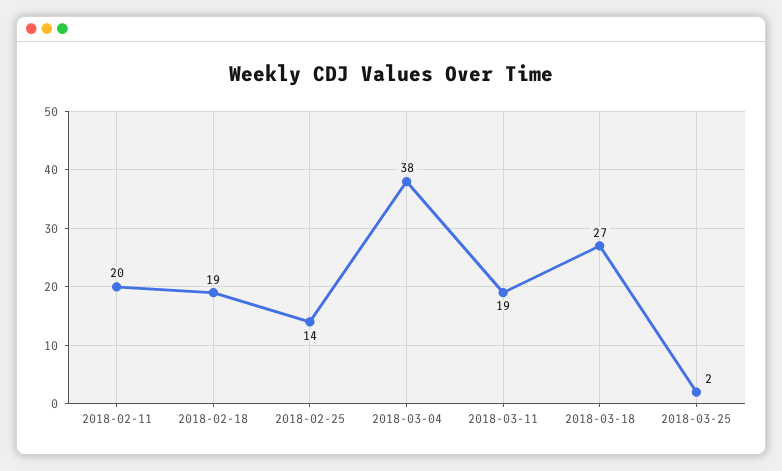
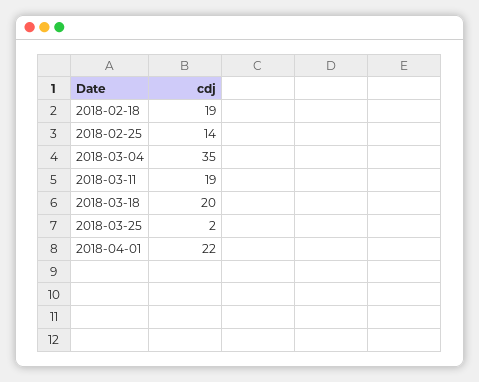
2018-02-11: 20 -> none
2018-03-04: 38 -> 35
2018-03-18: 27 -> 20
2018-04-01: none -> 22

